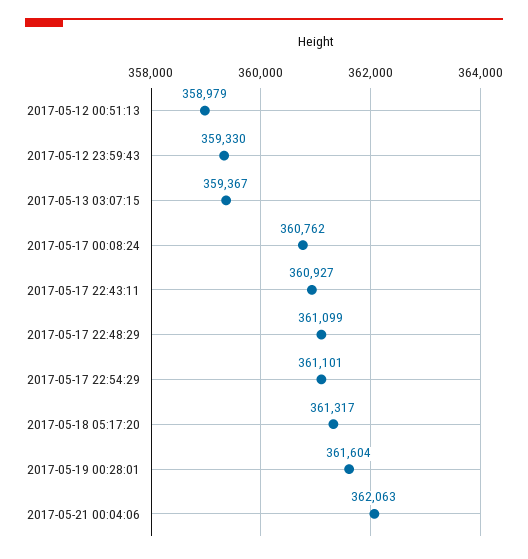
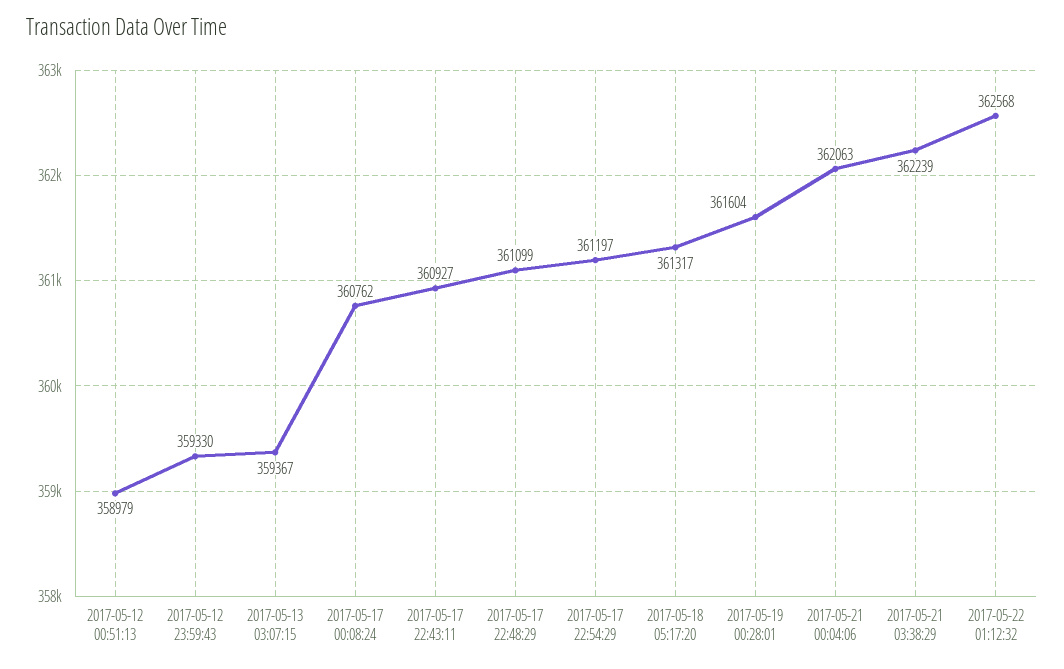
2017-05-17 22:54:29: 361101 -> 361197
2017-05-21 03:38:29: none -> 362239
2017-05-22 01:12:32: none -> 362568

